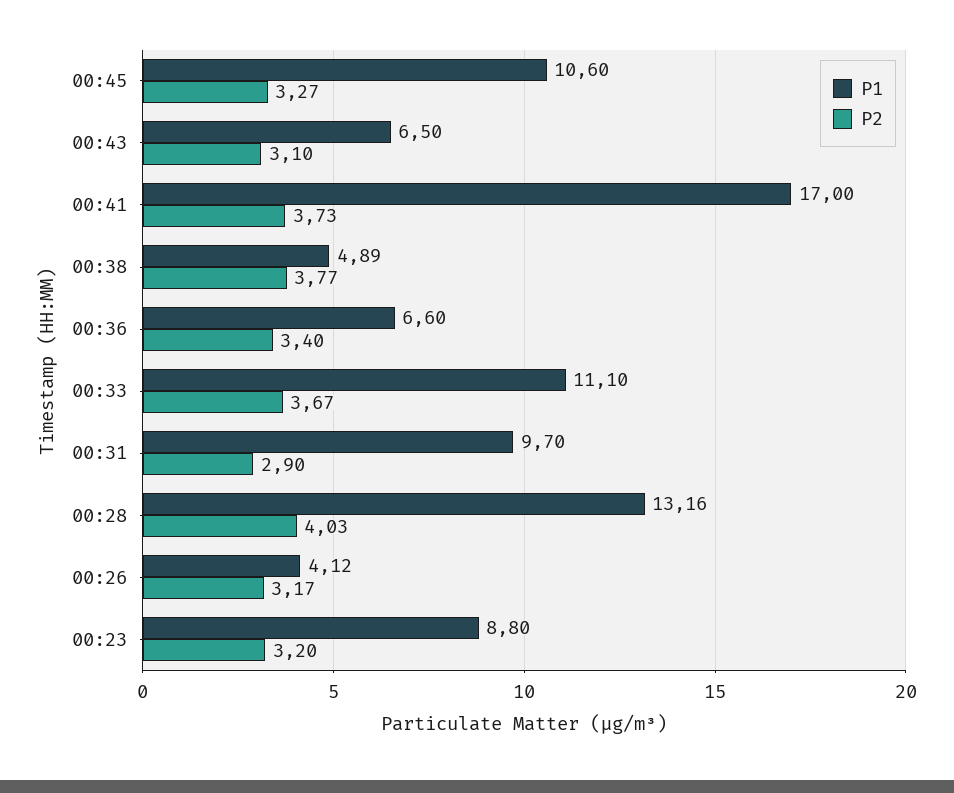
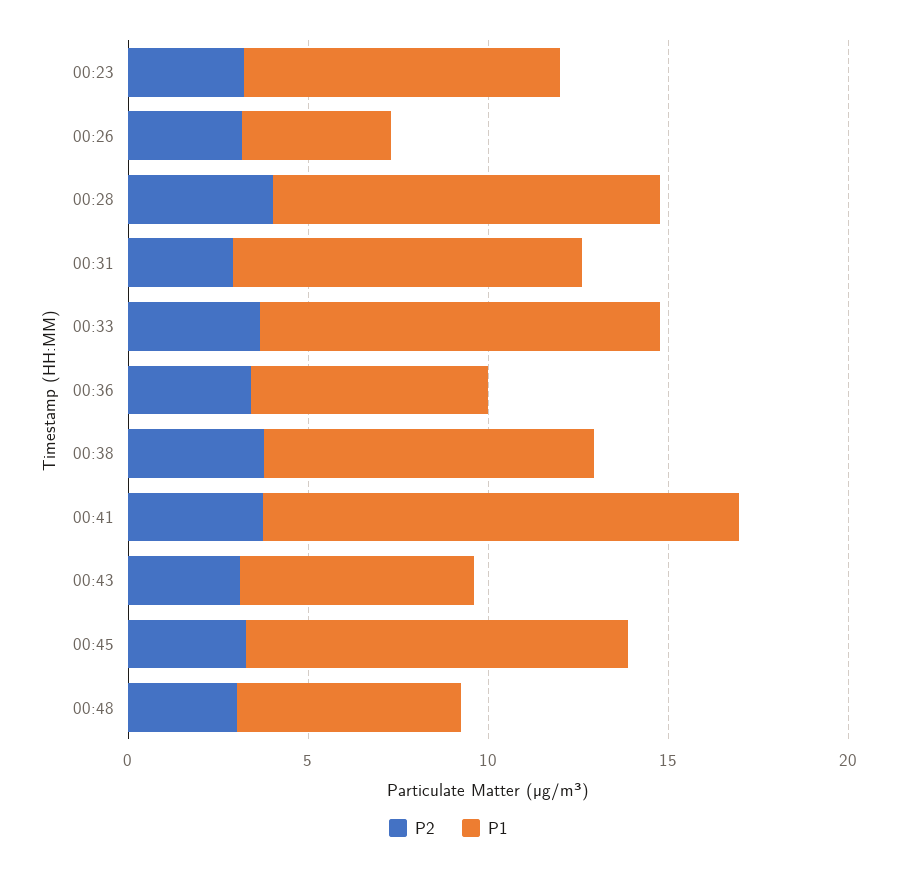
P1, 00:41: 17 -> 13
P1, 00:38: 4.89 -> 9
P1, 00:28: 13.16 -> 11
P2, 00:48: none -> 3
P1, 00:48: none -> 6

